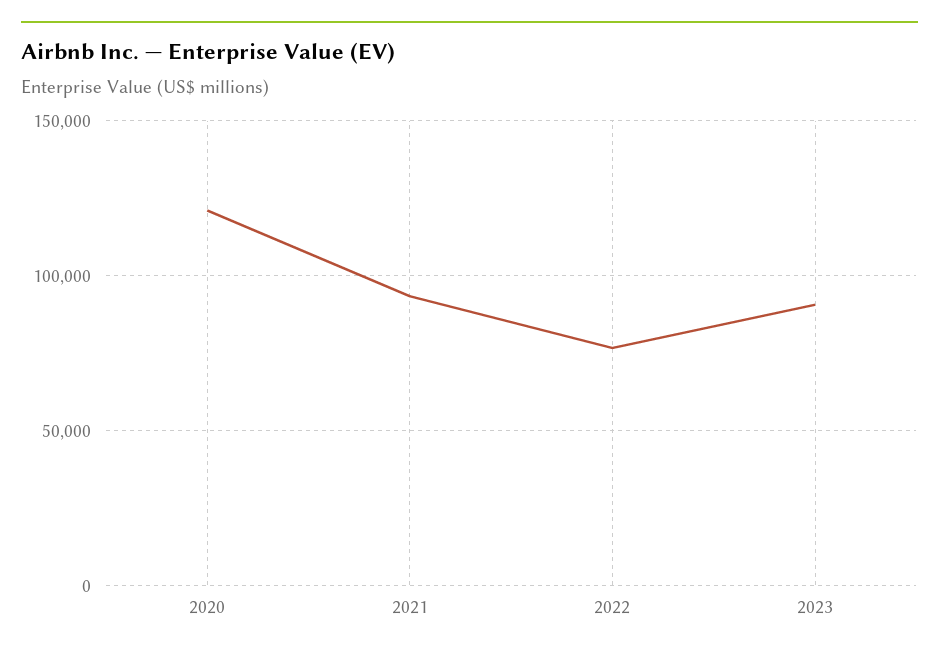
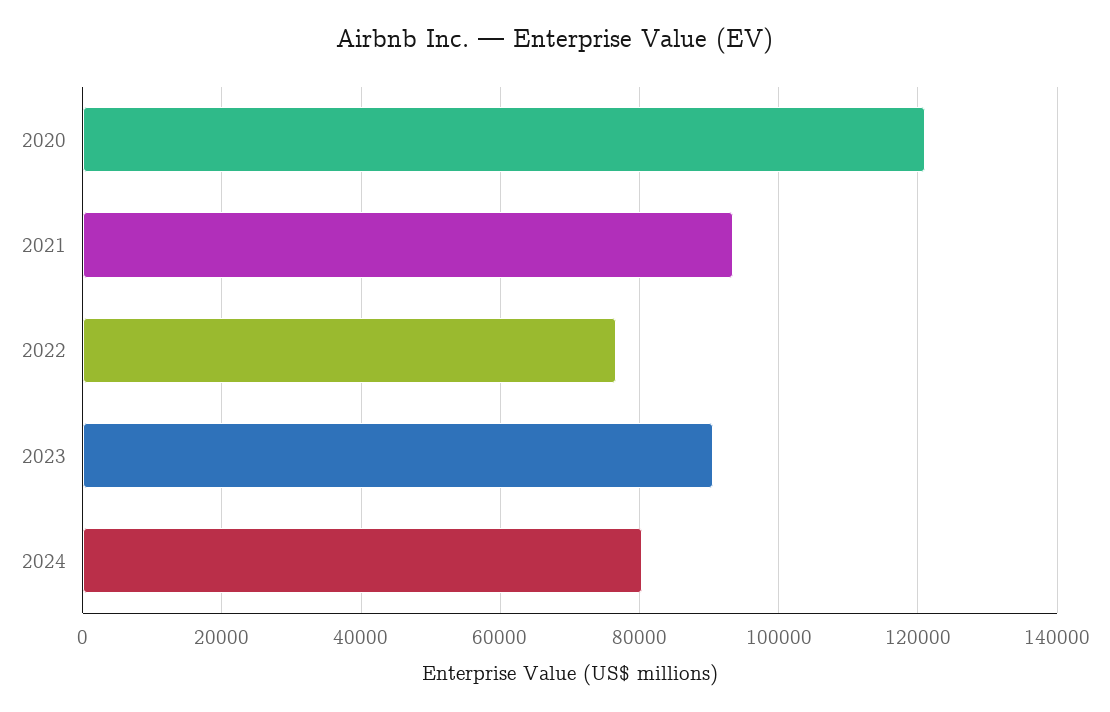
2024: none -> 80000

